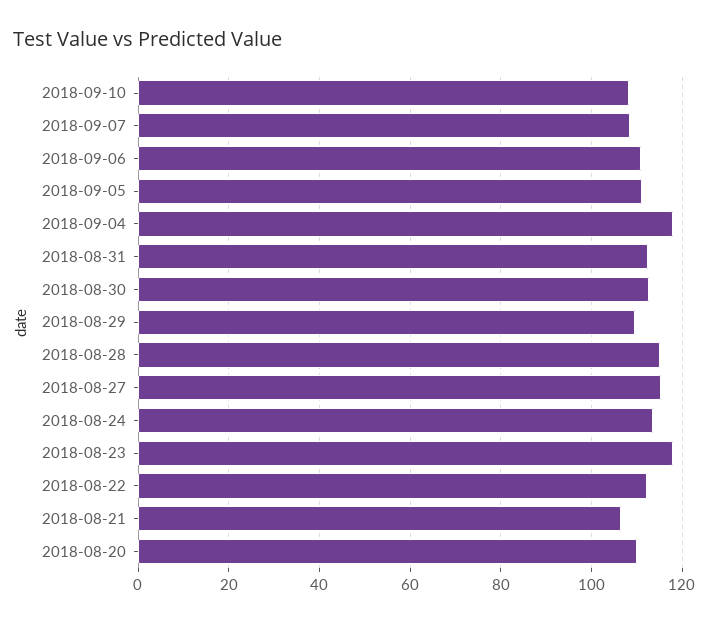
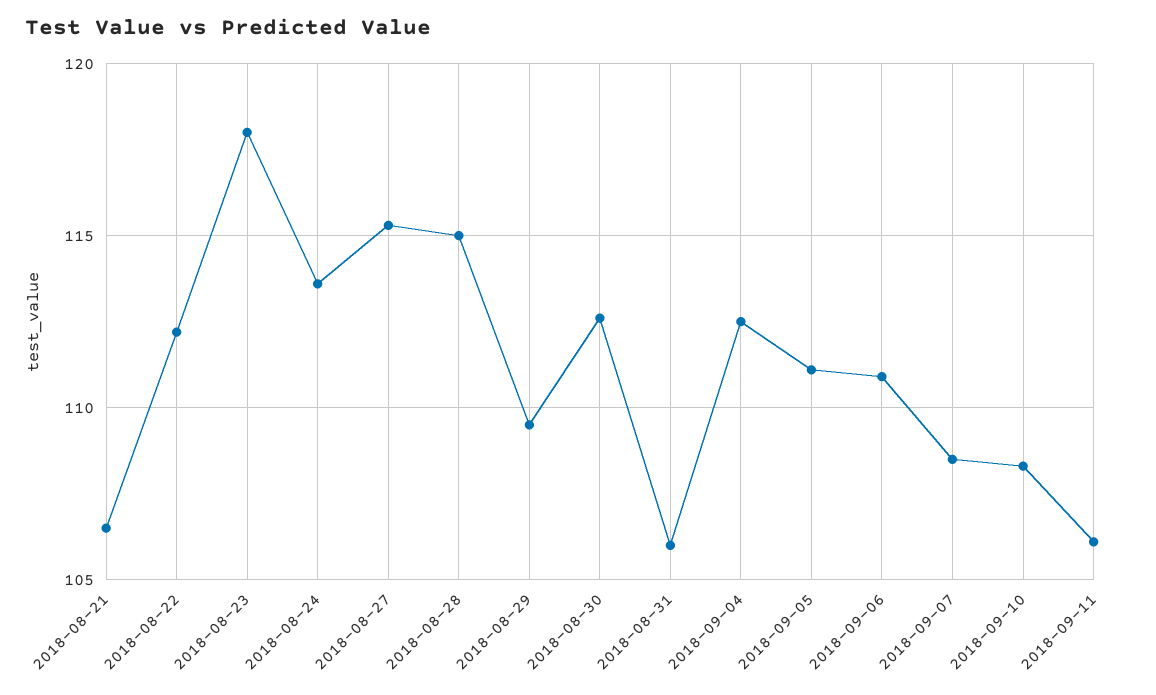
2018-09-04: 118 -> 112.5
2018-08-31: 112 -> 106
2018-08-20: 110 -> none
2018-09-11: none -> 106

